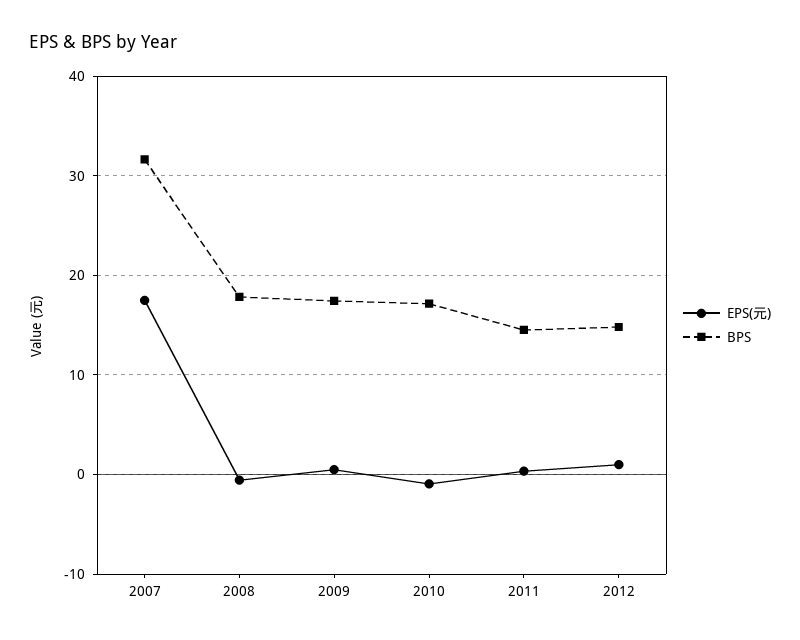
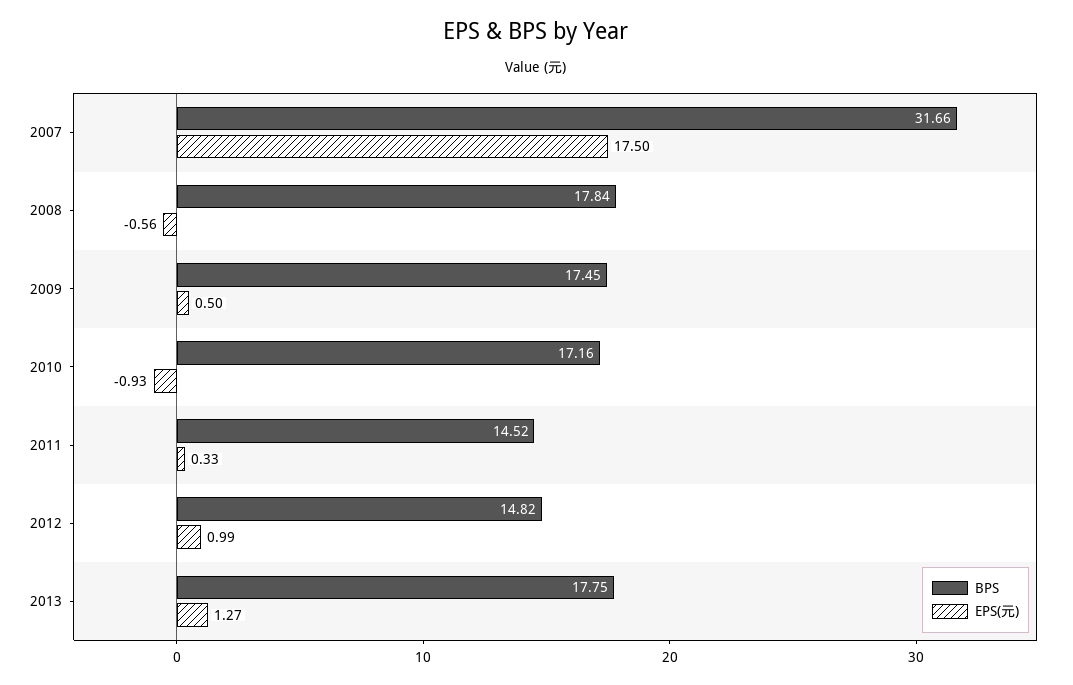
BPS, 2013: none -> 17.75
EPS(元), 2013: none -> 1.27

